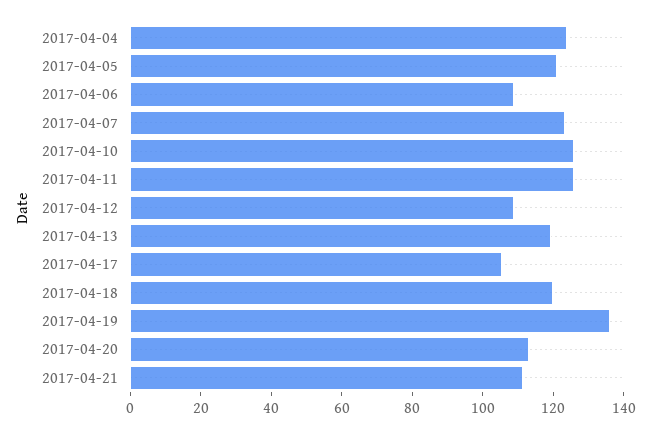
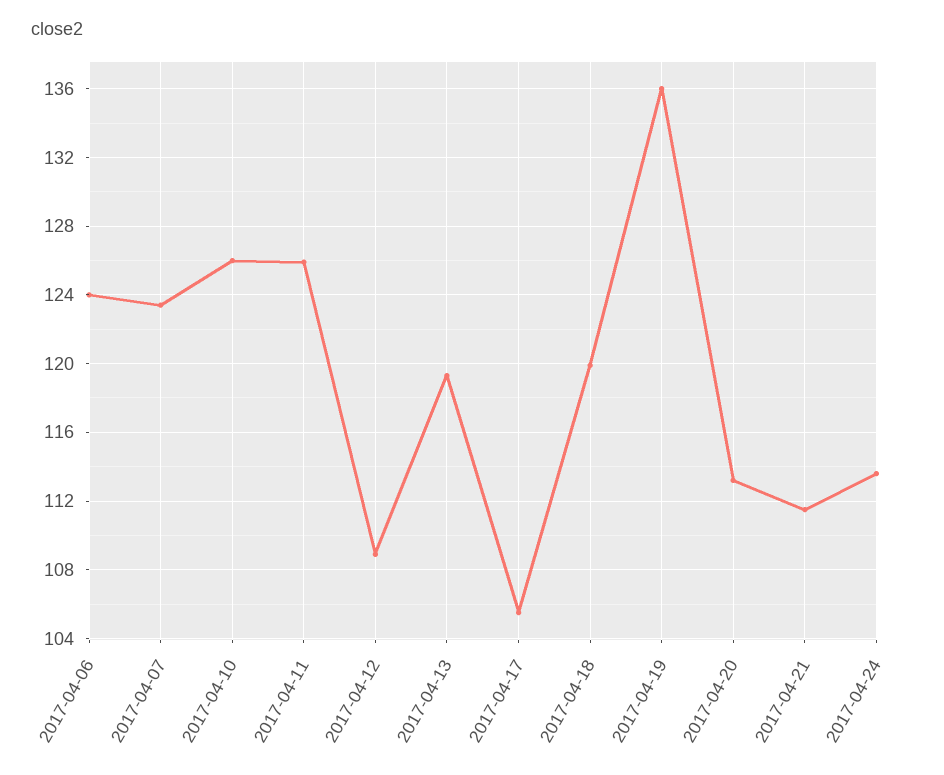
2017-04-04: 125 -> none
2017-04-05: 120 -> none
2017-04-06: 110 -> 124
2017-04-24: none -> 113.5

